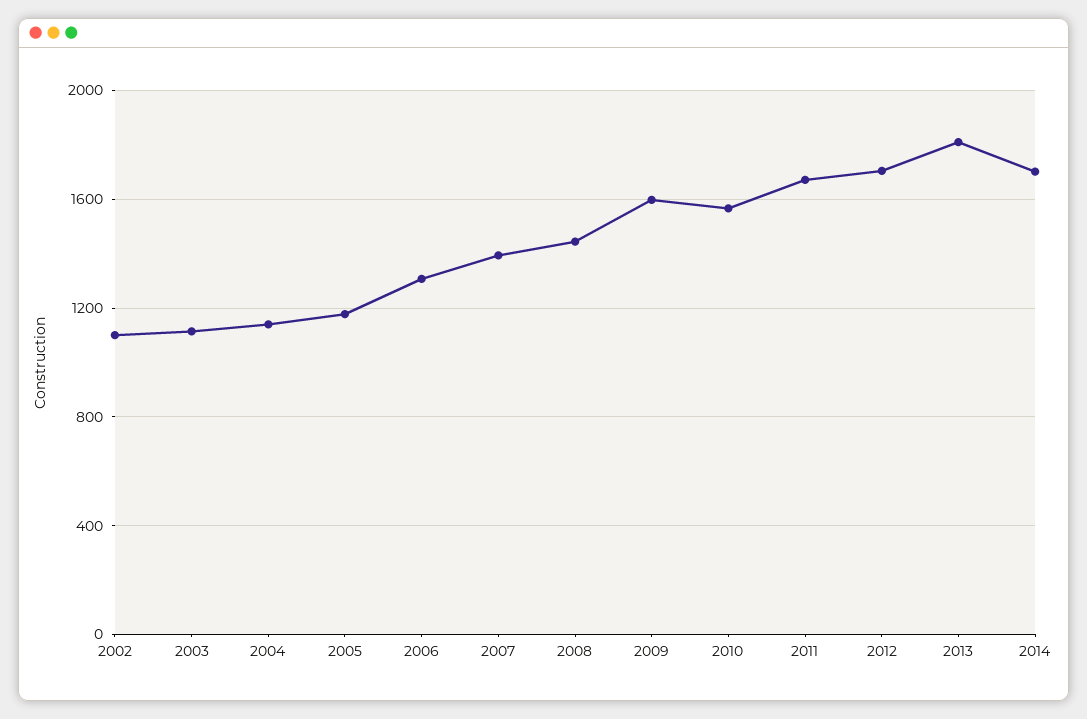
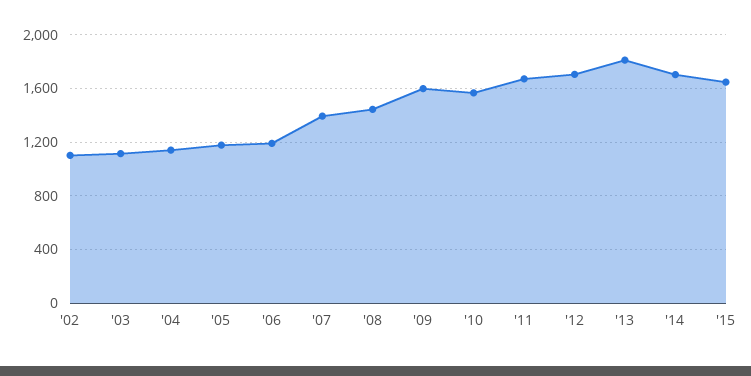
2006: 1300 -> 1200
'15: none -> 1650

